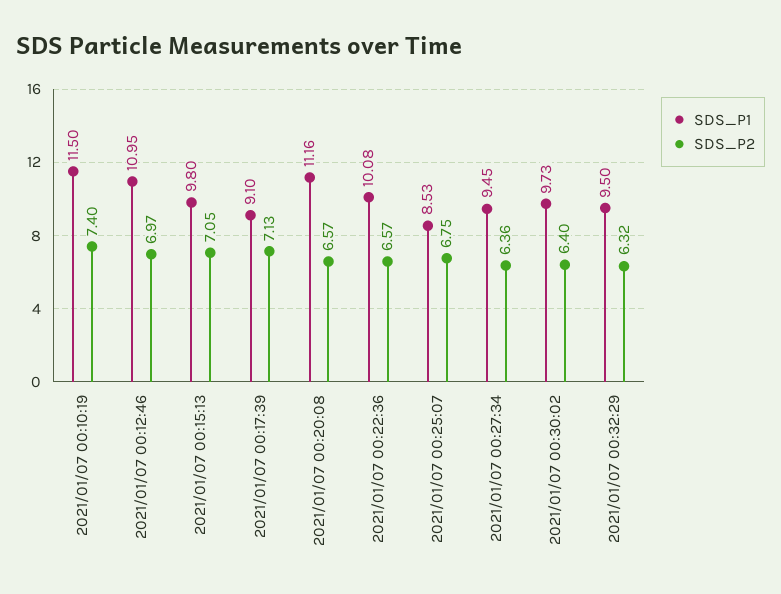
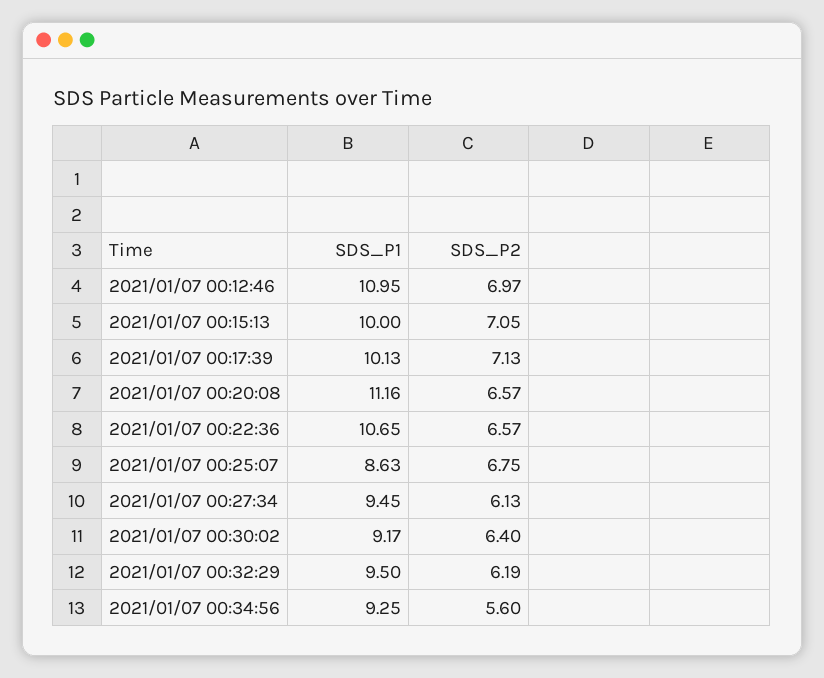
SDS_P1, 2021/01/07 00:10:19: 11.5 -> none
SDS_P2, 2021/01/07 00:10:19: 7.4 -> none
SDS_P1, 2021/01/07 00:15:13: 9.8 -> 10
SDS_P1, 2021/01/07 00:17:39: 9.1 -> 10.13
SDS_P1, 2021/01/07 00:22:36: 10.08 -> 10.65
SDS_P1, 2021/01/07 00:25:07: 8.53 -> 8.63
SDS_P2, 2021/01/07 00:27:34: 6.36 -> 6.13
SDS_P1, 2021/01/07 00:30:02: 9.73 -> 9.17
SDS_P2, 2021/01/07 00:32:29: 6.32 -> 6.19
SDS_P1, 2021/01/07 00:34:56: none -> 9.25
SDS_P2, 2021/01/07 00:34:56: none -> 5.6

